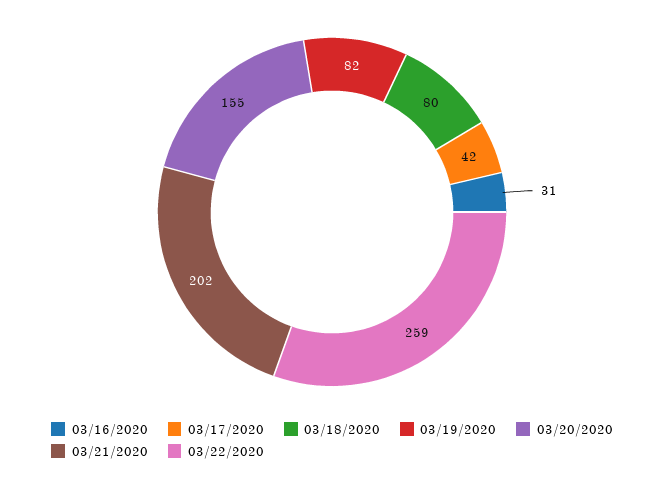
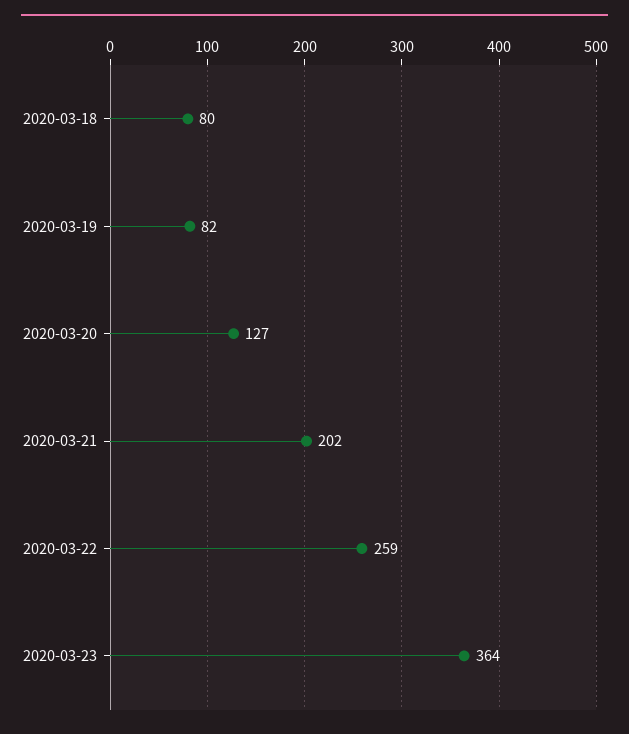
03/16/2020: 31 -> none
03/17/2020: 42 -> none
03/20/2020: 155 -> 127
2020-03-23: none -> 364

